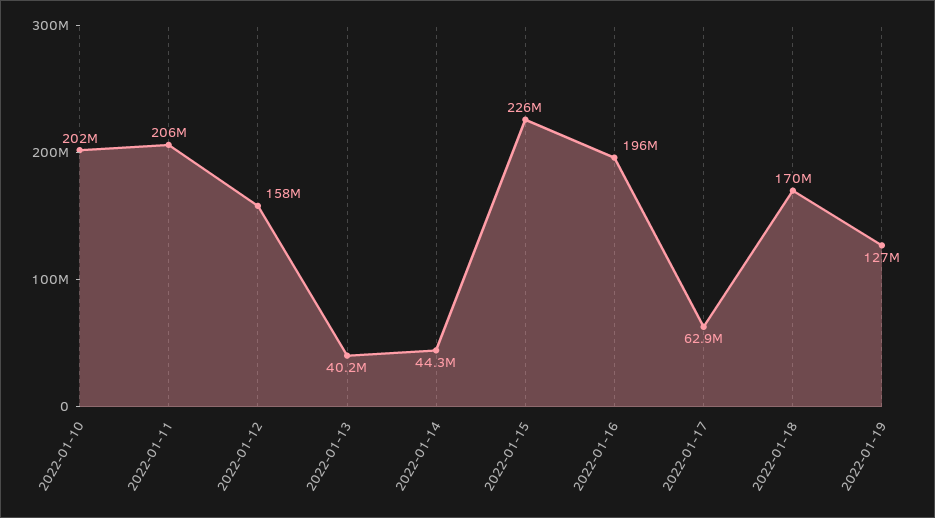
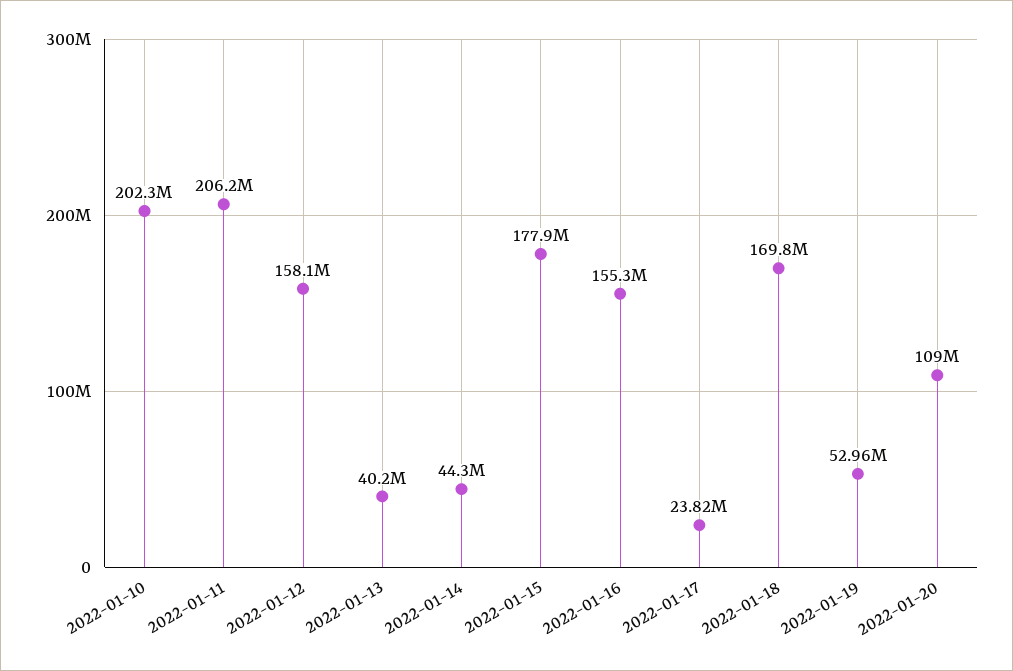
2022-01-15: 226000000 -> 177900000
2022-01-16: 196000000 -> 155300000
2022-01-17: 62900000 -> 23820000
2022-01-19: 127000000 -> 52960000
2022-01-20: none -> 109000000

